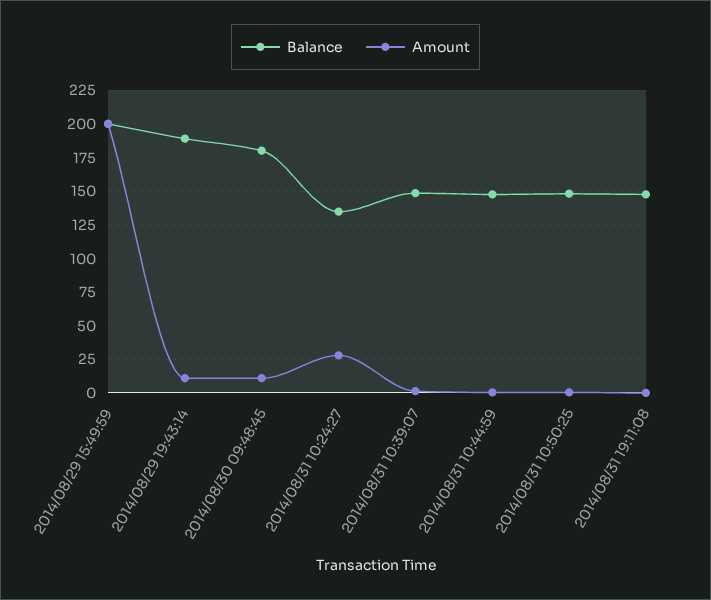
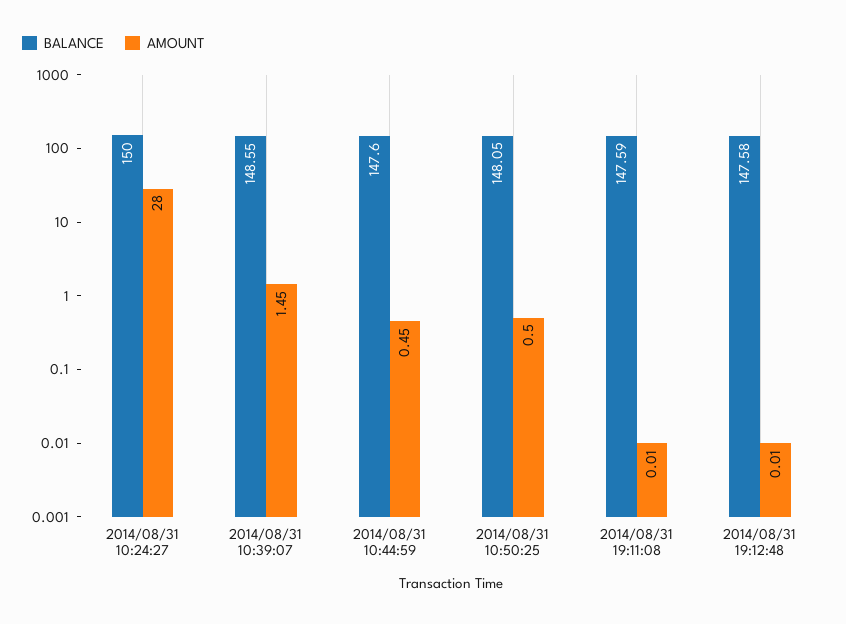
Balance, 2014/08/29 15:49:59: 200 -> none
Amount, 2014/08/29 15:49:59: 200 -> none
Balance, 2014/08/29 19:43:14: 190 -> none
Amount, 2014/08/29 19:43:14: 10 -> none
Balance, 2014/08/30 09:48:45: 180 -> none
Amount, 2014/08/30 09:48:45: 10 -> none
Balance, 2014/08/31 10:24:27: 135 -> 150
Balance, 2014/08/31 19:12:48: none -> 147.58
Amount, 2014/08/31 19:12:48: none -> 0.01

